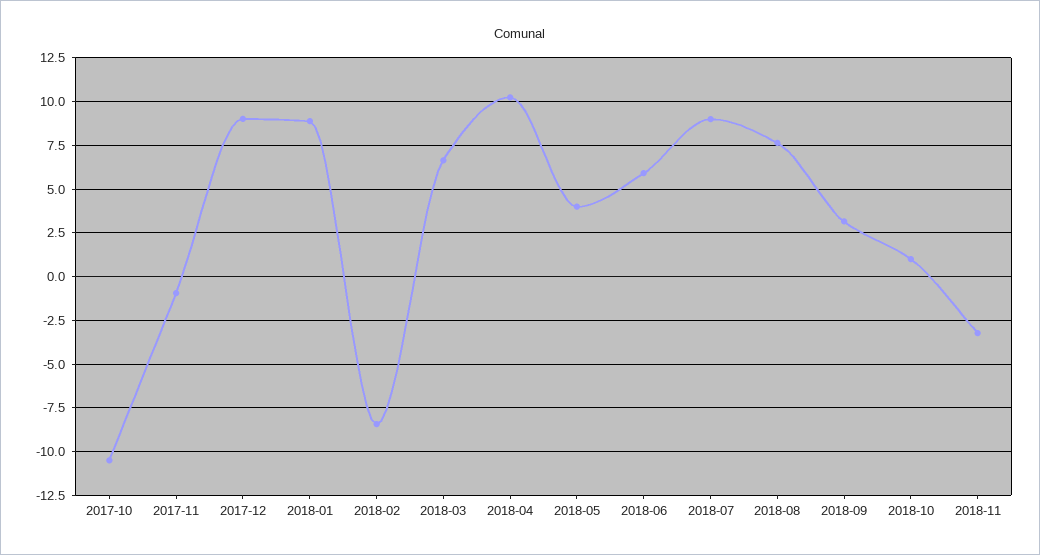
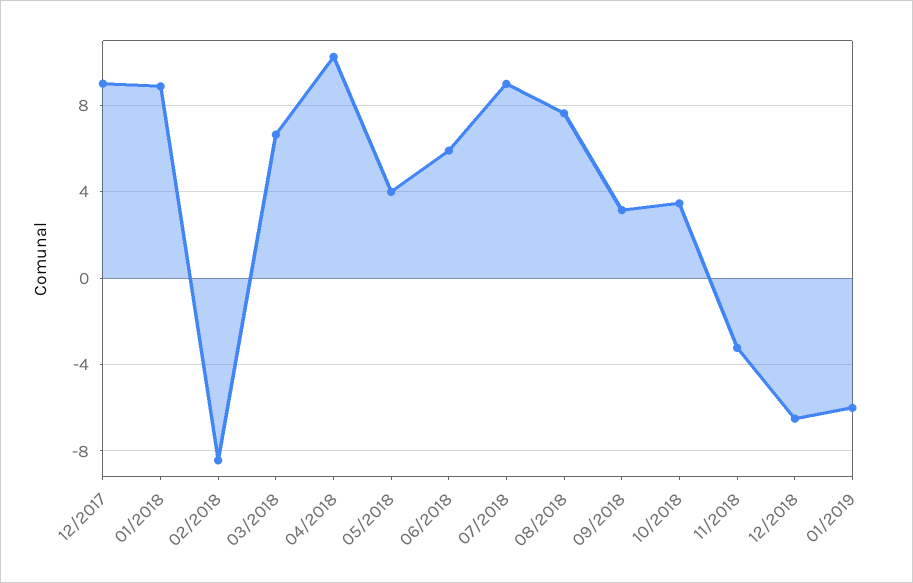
2017-10: -10.5 -> none
2017-11: -1 -> none
2018-10: 1 -> 3.5
12/2018: none -> -6.5
01/2019: none -> -6

